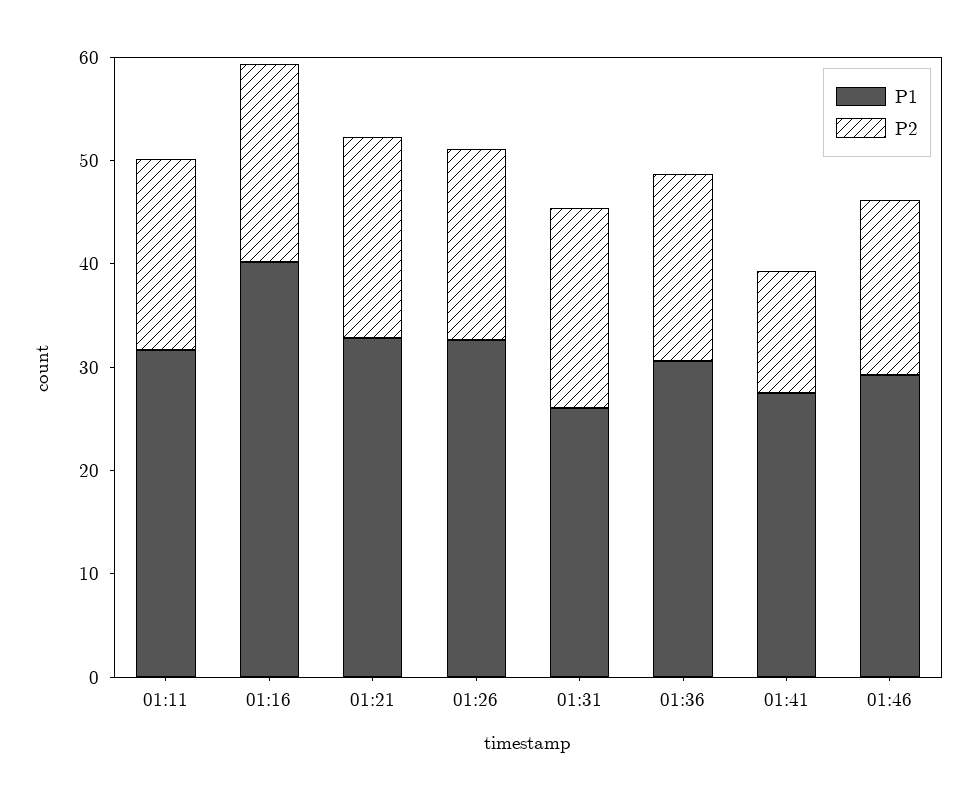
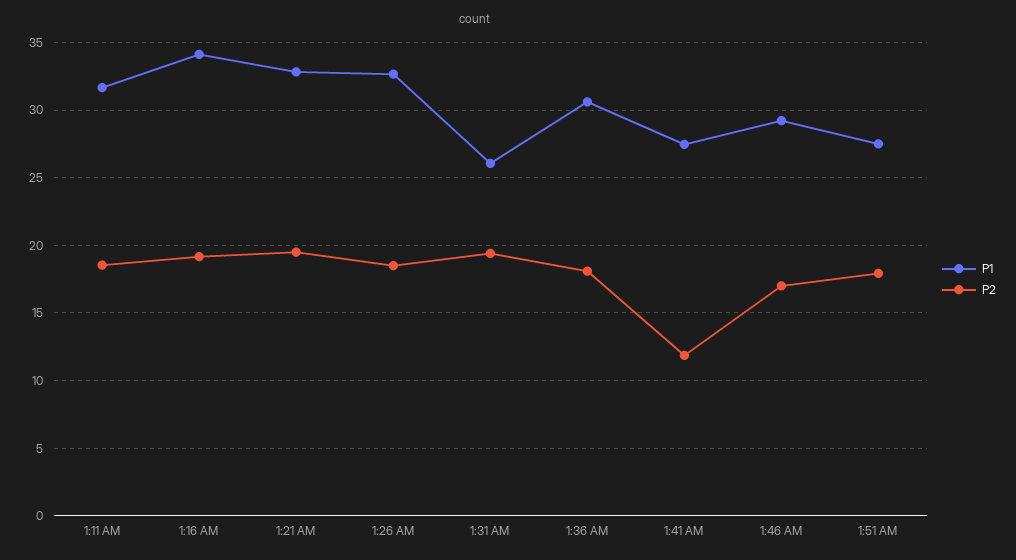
P1, 01:16: 40 -> 34
P1, 1:51 AM: none -> 27.5
P2, 1:51 AM: none -> 18

